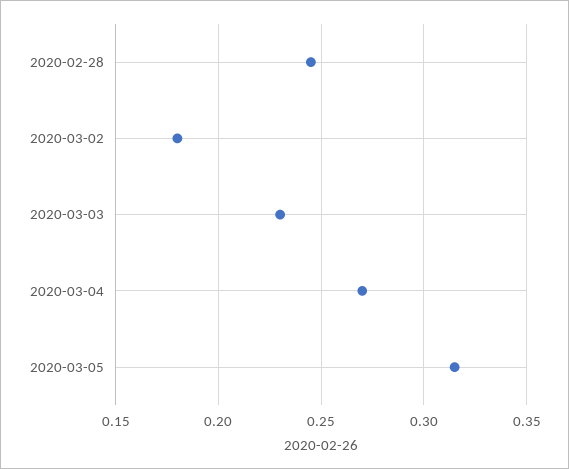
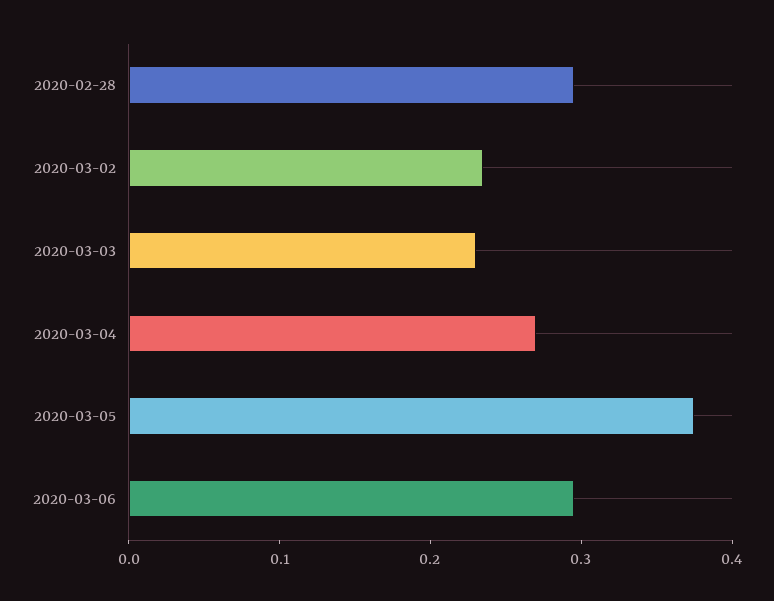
2020-02-28: 0.245 -> 0.3
2020-03-02: 0.18 -> 0.24
2020-03-05: 0.315 -> 0.38
2020-03-06: none -> 0.3

